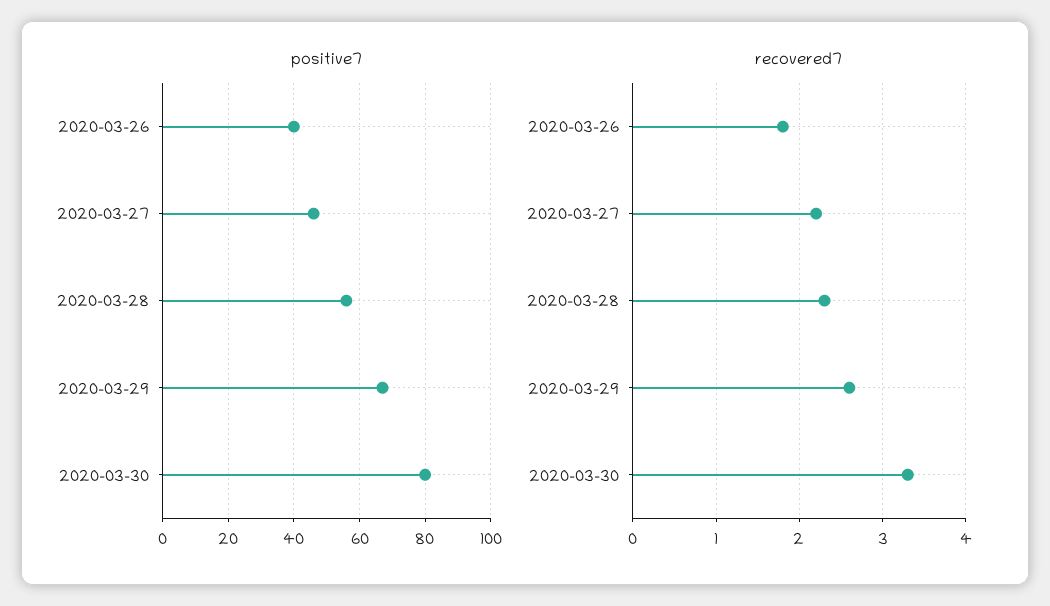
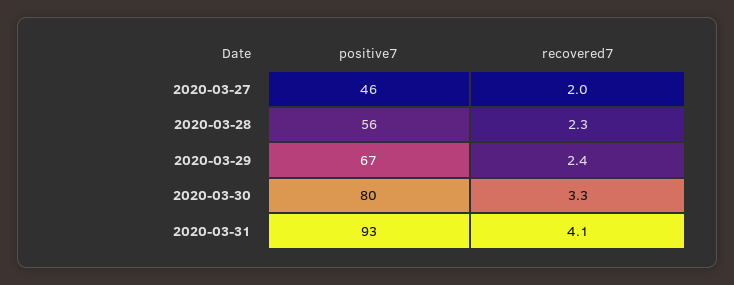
positive7, 2020-03-26: 40 -> none
recovered7, 2020-03-26: 1.8 -> none
recovered7, 2020-03-27: 2.2 -> 2
recovered7, 2020-03-29: 2.6 -> 2.4
positive7, 2020-03-31: none -> 93
recovered7, 2020-03-31: none -> 4.1

